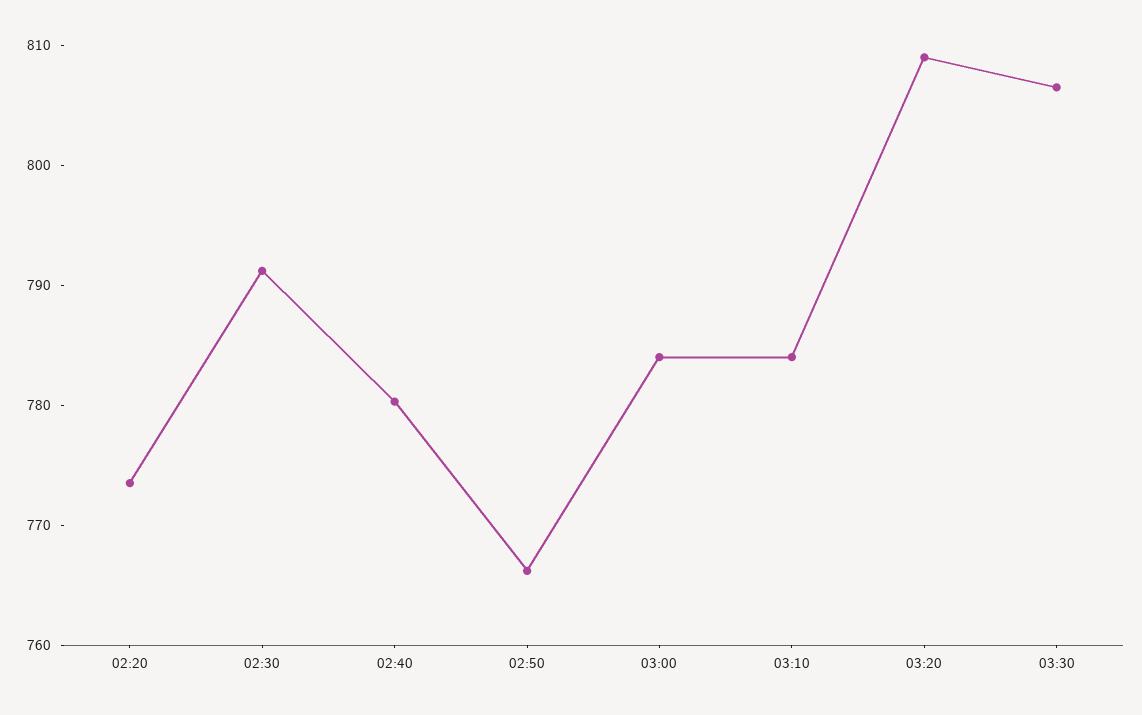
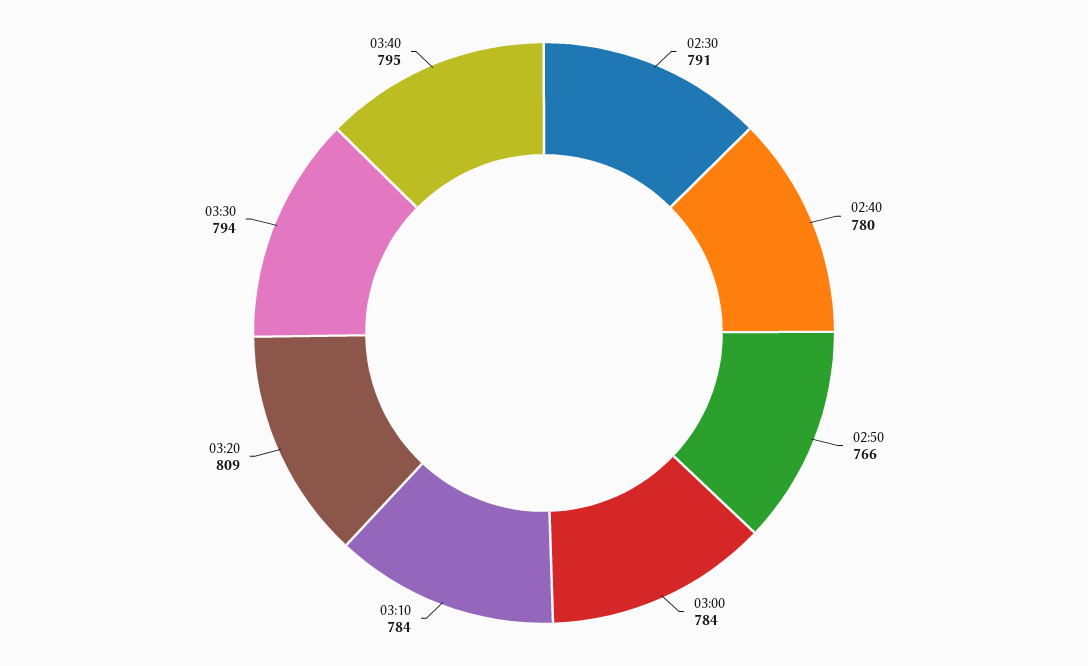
02:20: 774 -> none
03:30: 806 -> 794
03:40: none -> 795

